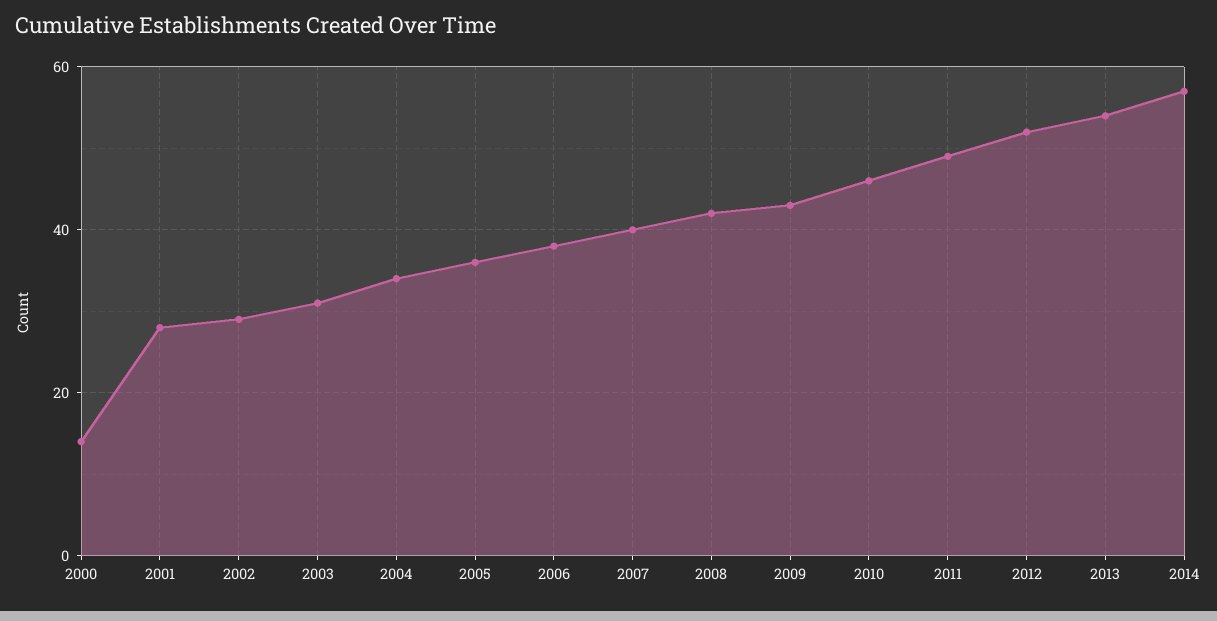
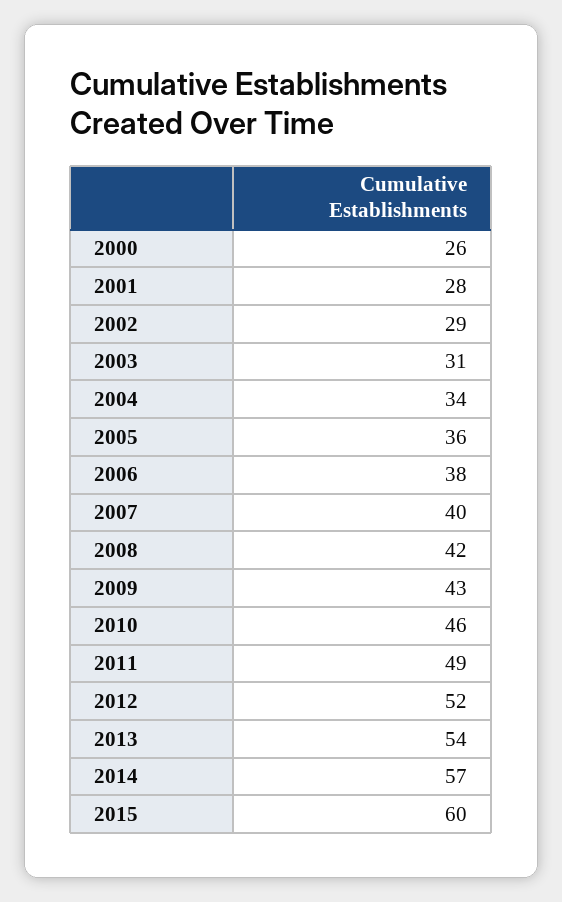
2000: 15 -> 26
2015: none -> 60

